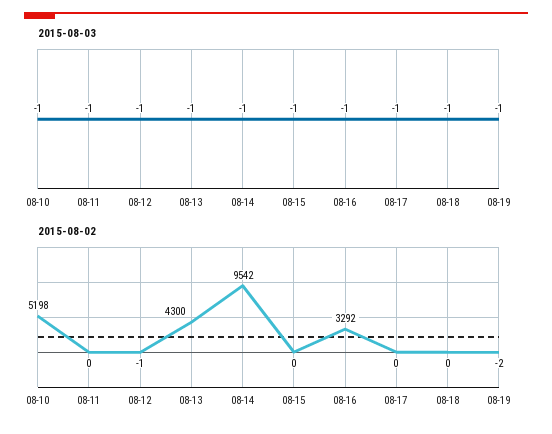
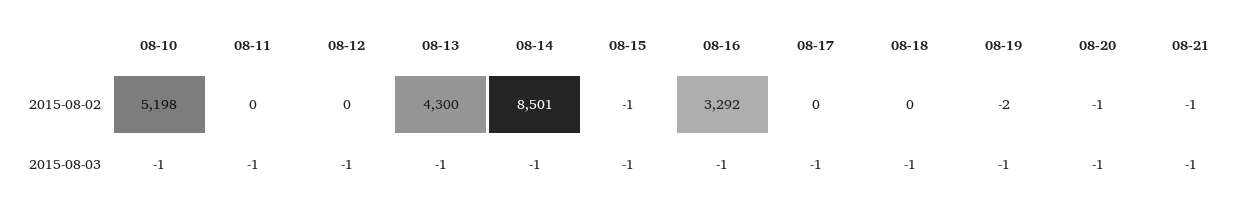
2015-08-02, 08-12: -1 -> 0
2015-08-02, 08-14: 9542 -> 8501
2015-08-02, 08-15: 0 -> -1
2015-08-02, 08-20: none -> -1
2015-08-02, 08-21: none -> -1
2015-08-03, 08-20: none -> -1
2015-08-03, 08-21: none -> -1

